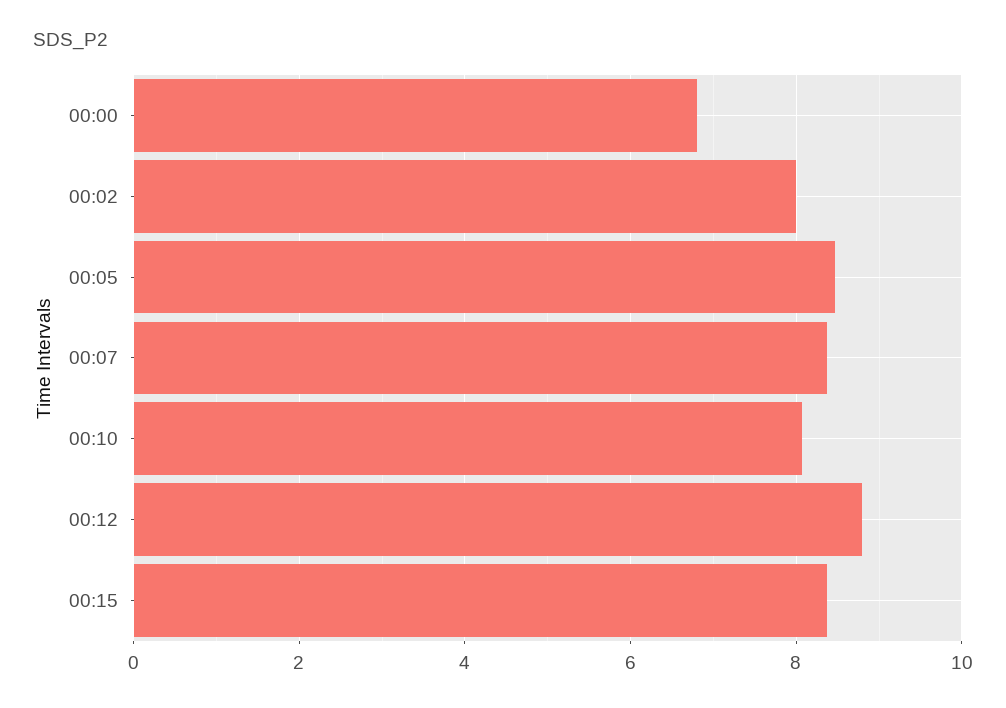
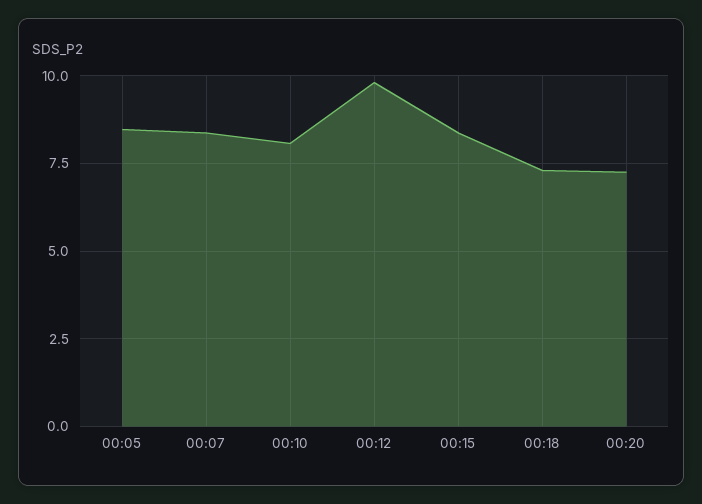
00:00: 6.8 -> none
00:02: 8 -> none
00:12: 8.8 -> 9.75
00:18: none -> 7.25
00:20: none -> 7.25

